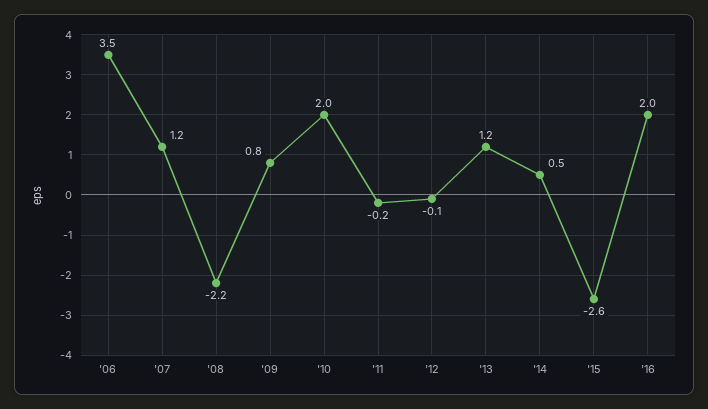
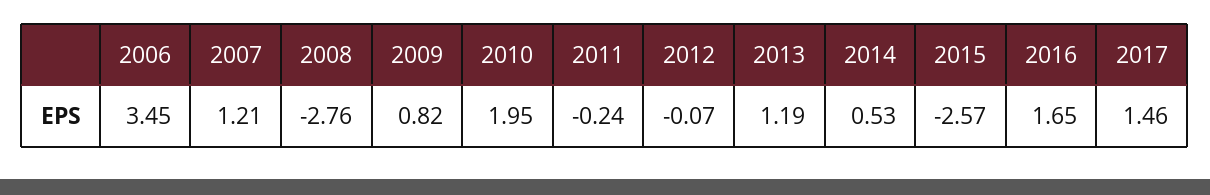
'08: -2.2 -> -2.76
'16: 2 -> 1.65
2017: none -> 1.46

